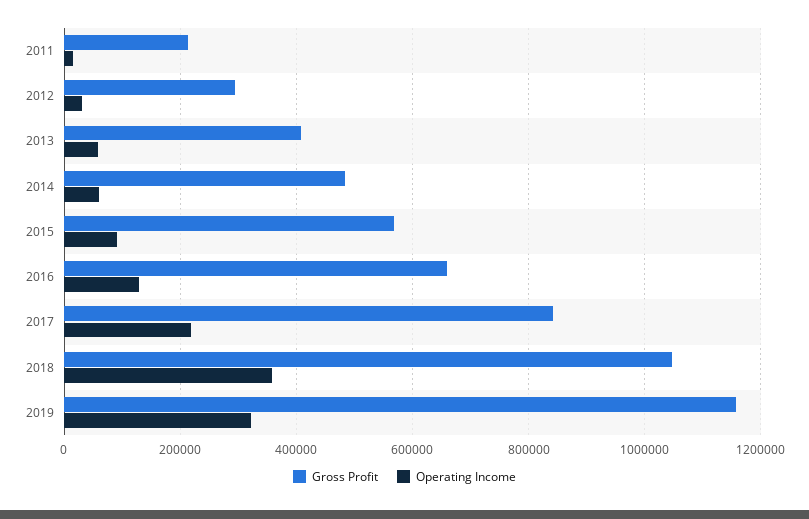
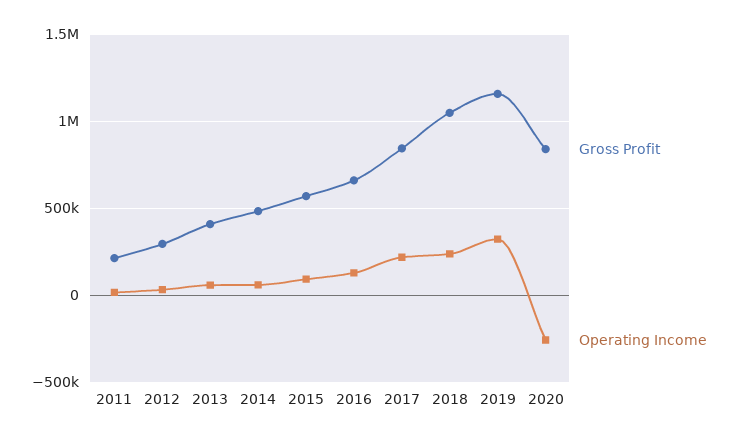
Operating Income, 2018: 360000 -> 250000
Gross Profit, 2020: none -> 850000
Operating Income, 2020: none -> -250000

